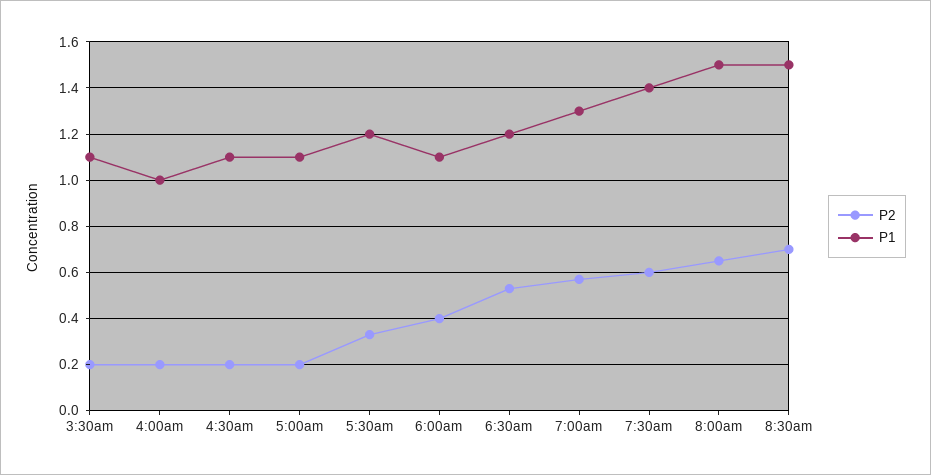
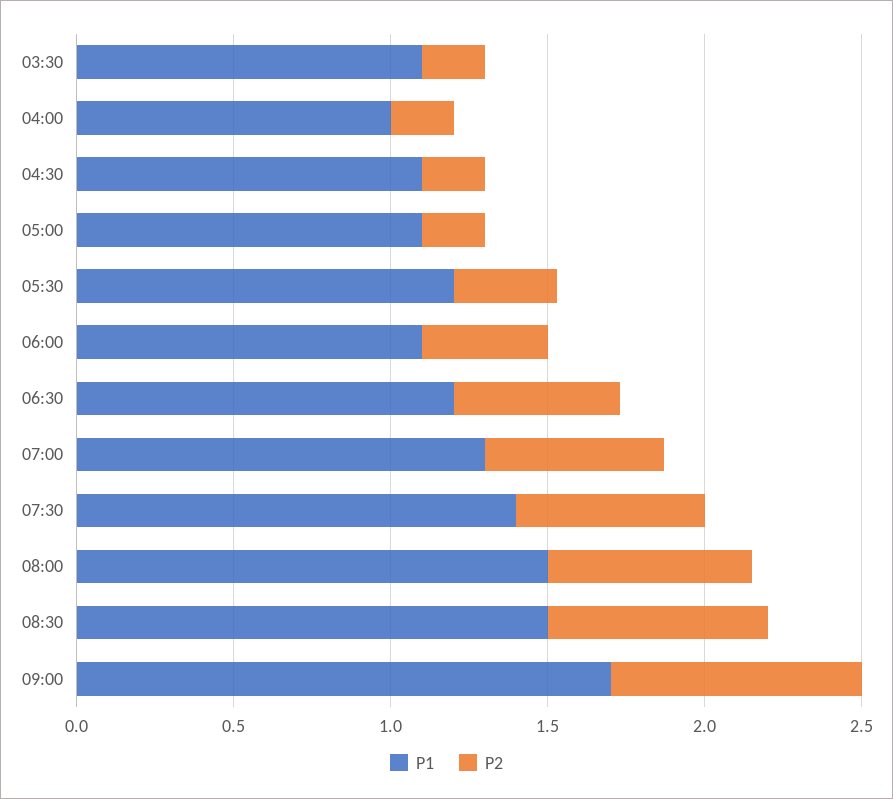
P1, 09:00: none -> 1.7
P2, 09:00: none -> 0.8

